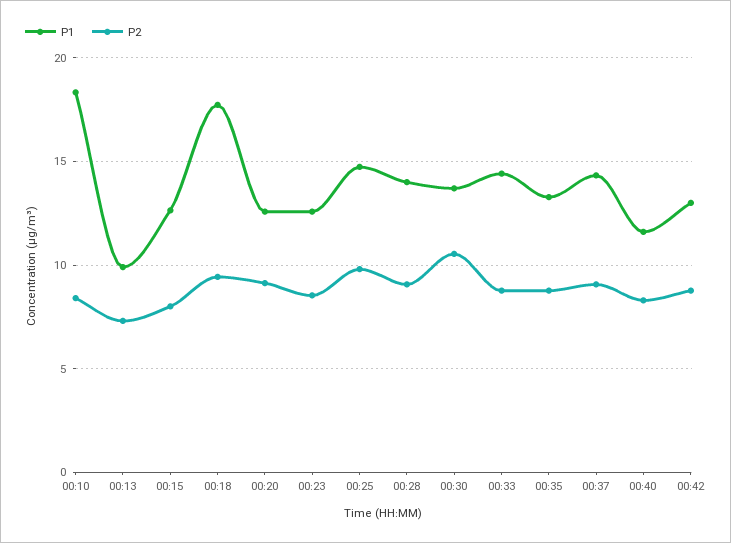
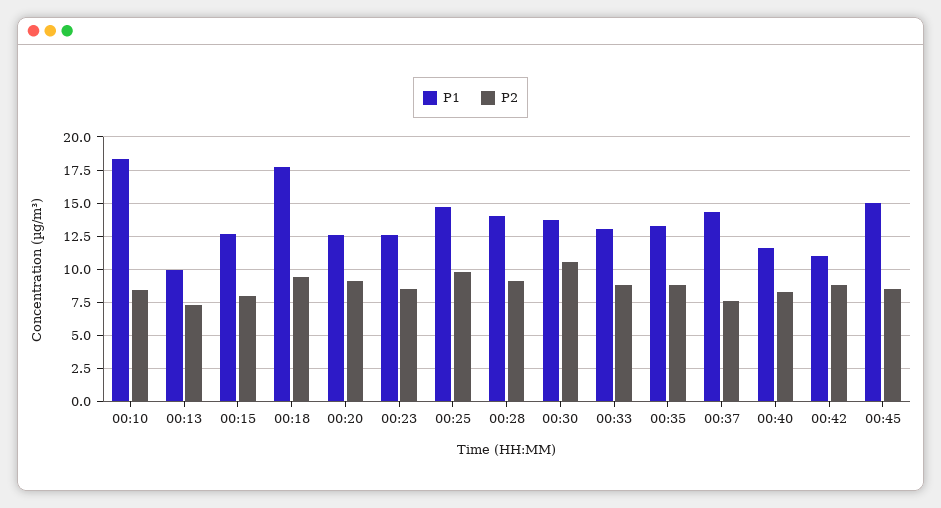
P1, 00:33: 14.5 -> 13
P2, 00:37: 9 -> 7.5
P1, 00:42: 13 -> 11
P1, 00:45: none -> 15
P2, 00:45: none -> 8.5

